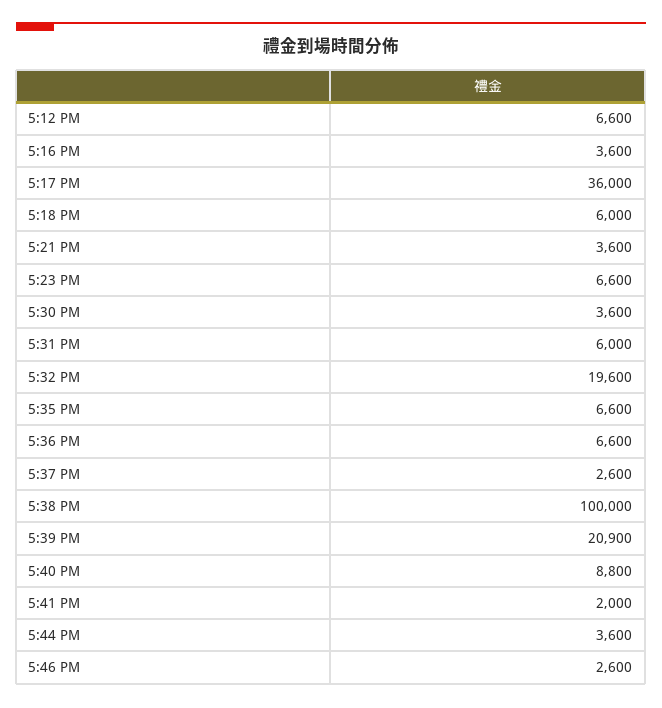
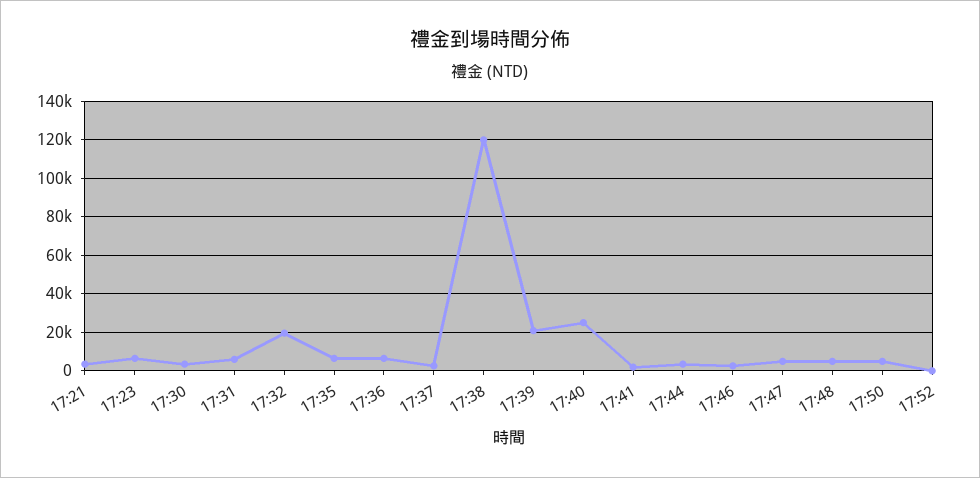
5:12 PM: 6600 -> none
5:16 PM: 3600 -> none
5:17 PM: 36000 -> none
5:18 PM: 6000 -> none
5:38 PM: 100000 -> 120000
5:40 PM: 8800 -> 25000
17:47: none -> 5000
17:48: none -> 5000
17:50: none -> 5000
17:52: none -> 0

